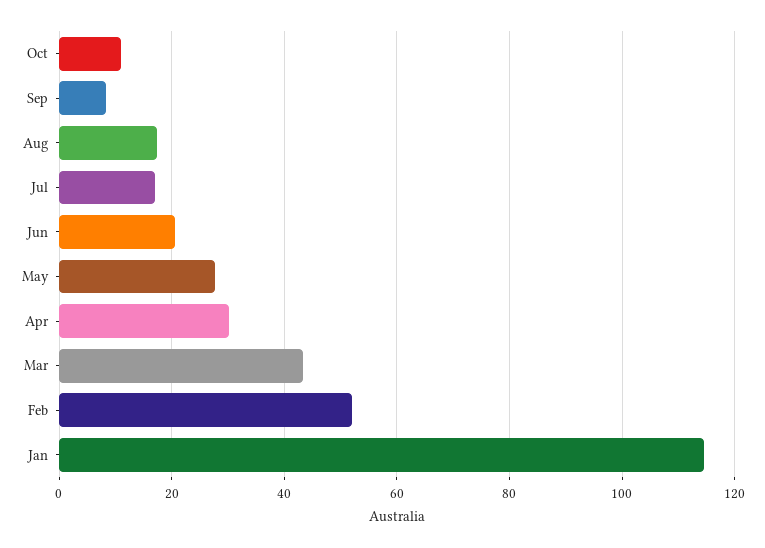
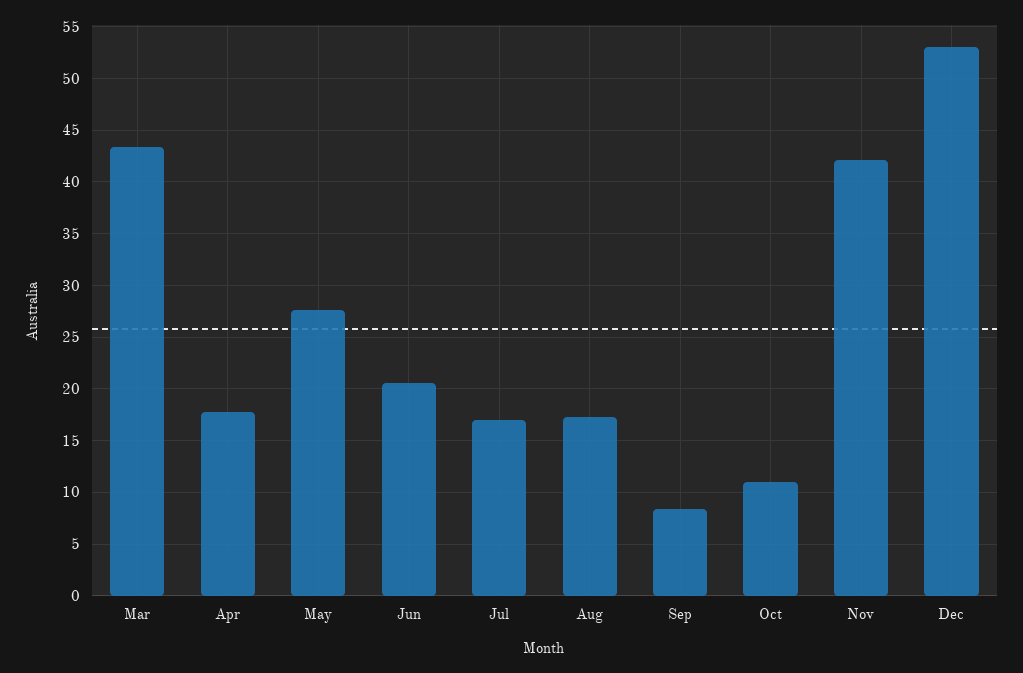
Apr: 30 -> 18
Feb: 52 -> none
Jan: 114 -> none
Nov: none -> 42
Dec: none -> 53

